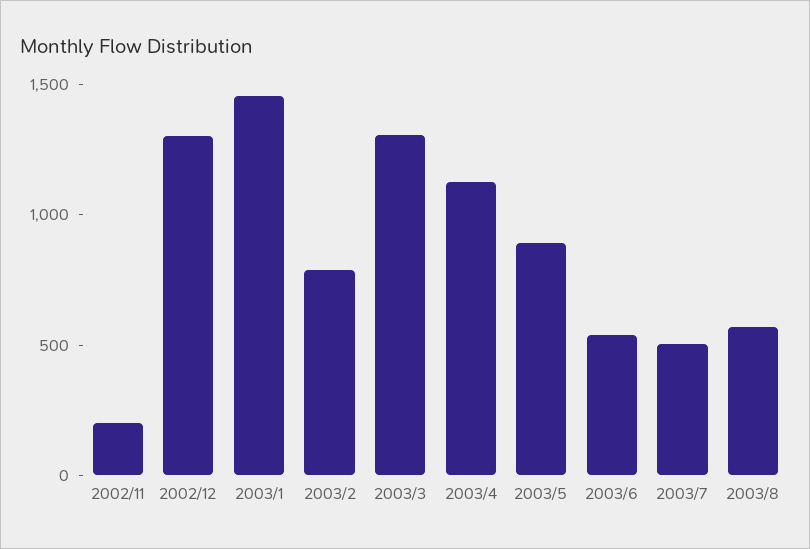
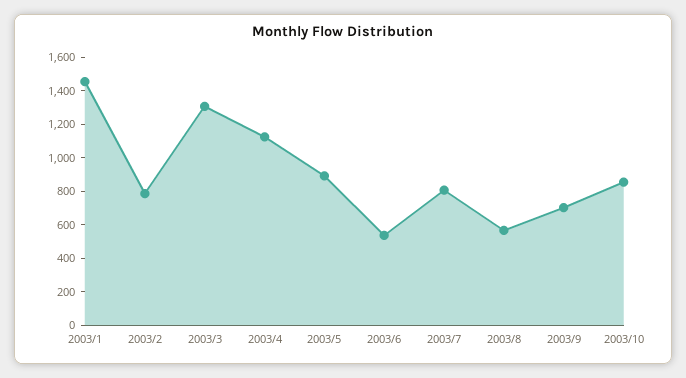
2002/11: 200 -> none
2002/12: 1300 -> none
2003/7: 500 -> 800
2003/9: none -> 700
2003/10: none -> 850

